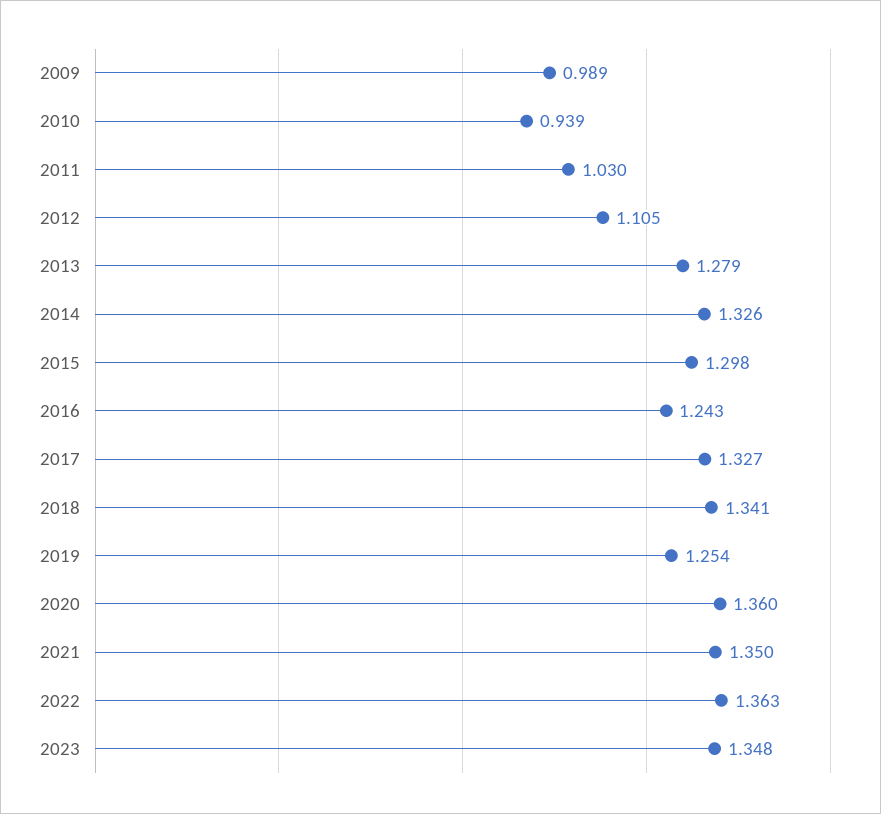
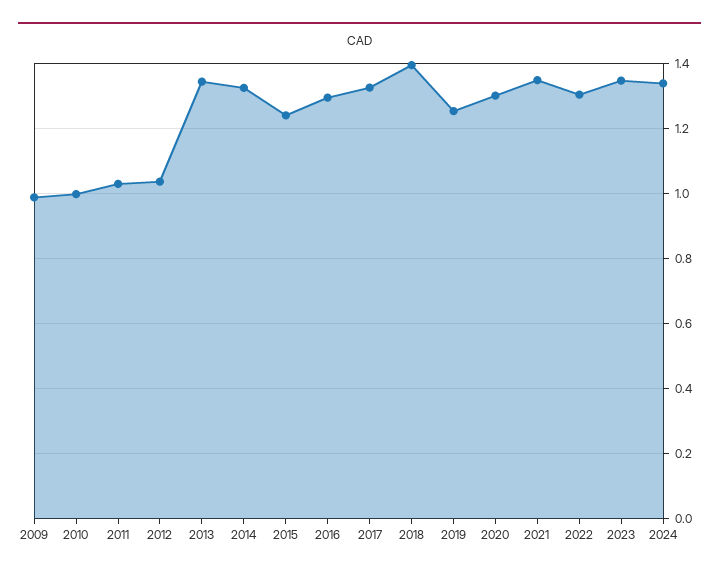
2010: 0.939 -> 1
2012: 1.105 -> 1.04
2013: 1.279 -> 1.34
2015: 1.298 -> 1.24
2016: 1.243 -> 1.3
2018: 1.341 -> 1.4
2020: 1.36 -> 1.3
2022: 1.363 -> 1.3
2024: none -> 1.34

